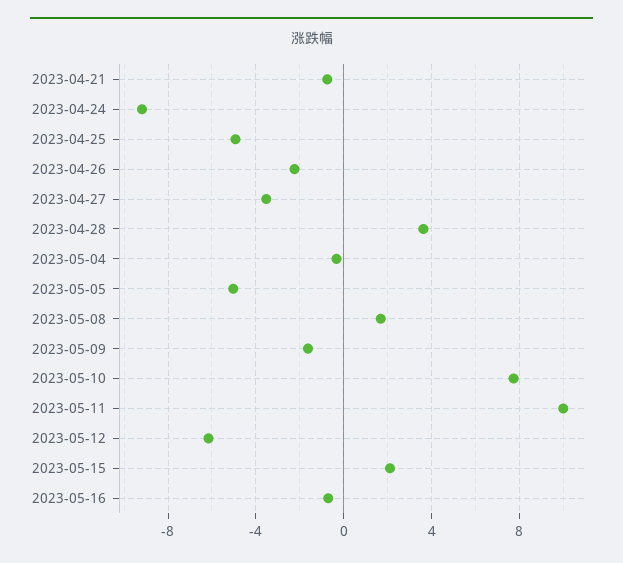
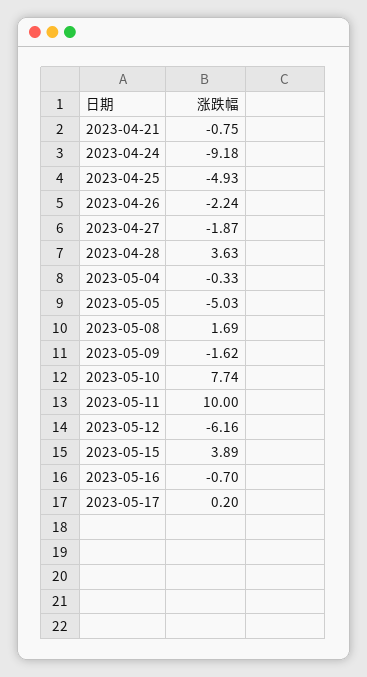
2023-04-27: -3.5 -> -1.87
2023-05-15: 2 -> 3.89
2023-05-17: none -> 0.2

